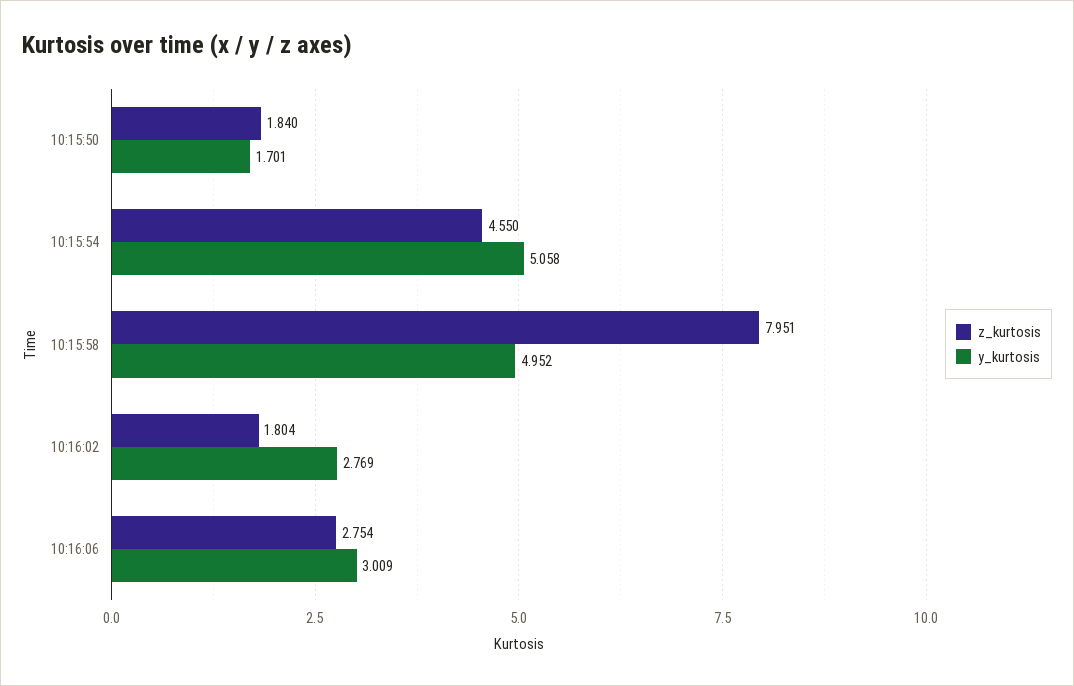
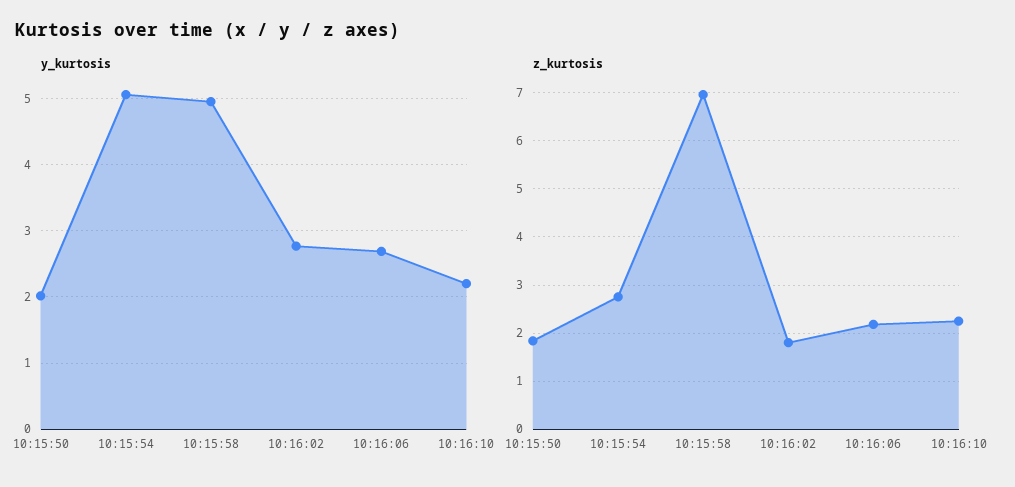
y_kurtosis, 10:15:50: 1.701 -> 2
z_kurtosis, 10:15:54: 4.55 -> 2.8
z_kurtosis, 10:15:58: 7.951 -> 7
z_kurtosis, 10:16:06: 2.754 -> 2.2
y_kurtosis, 10:16:06: 3.009 -> 2.7
y_kurtosis, 10:16:10: none -> 2.2
z_kurtosis, 10:16:10: none -> 2.2

